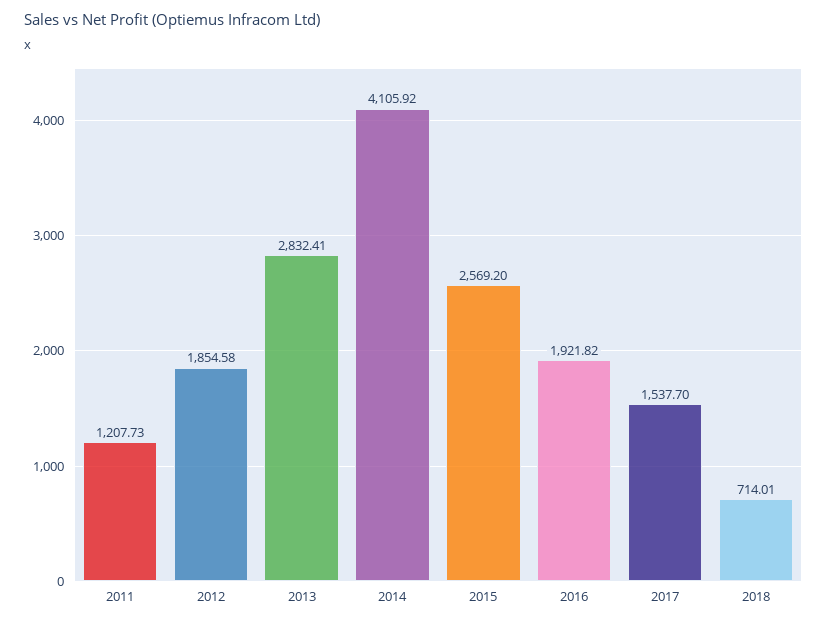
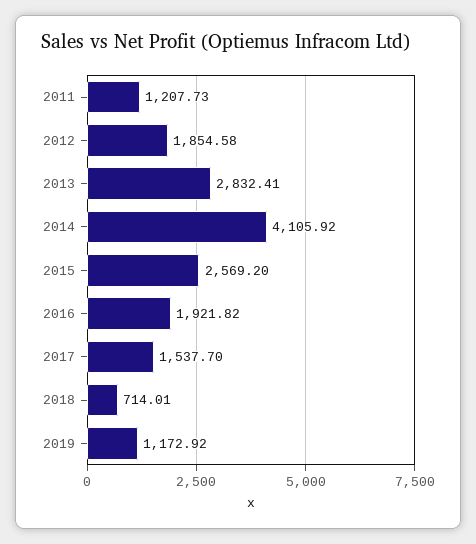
2019: none -> 1172.92

